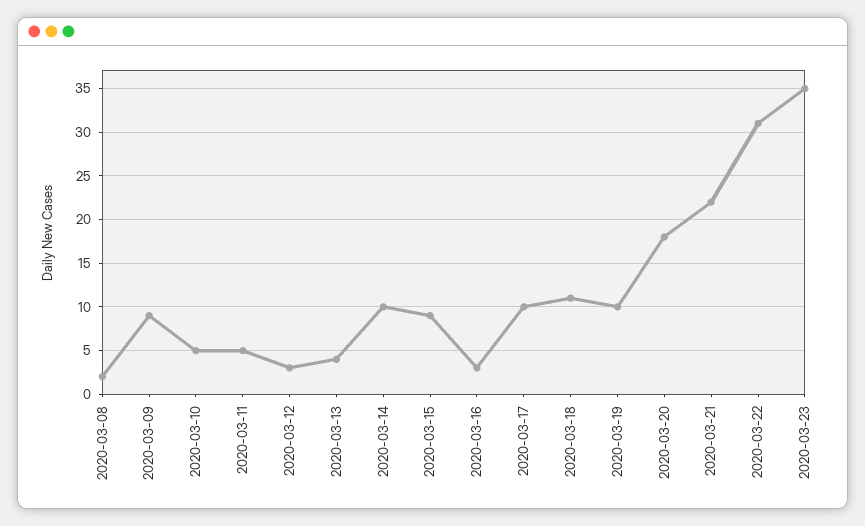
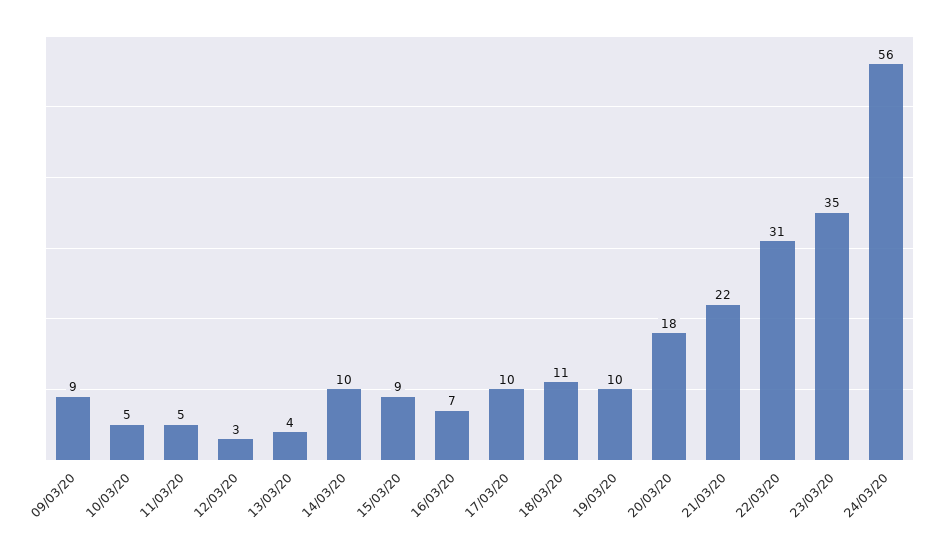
2020-03-08: 2 -> none
2020-03-16: 3 -> 7
24/03/20: none -> 56

